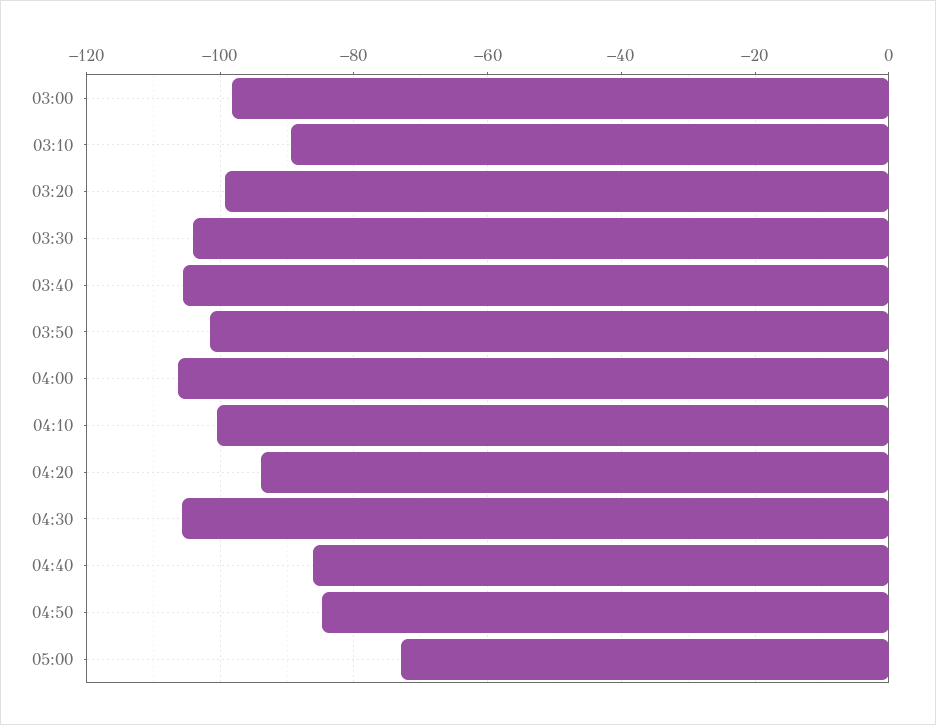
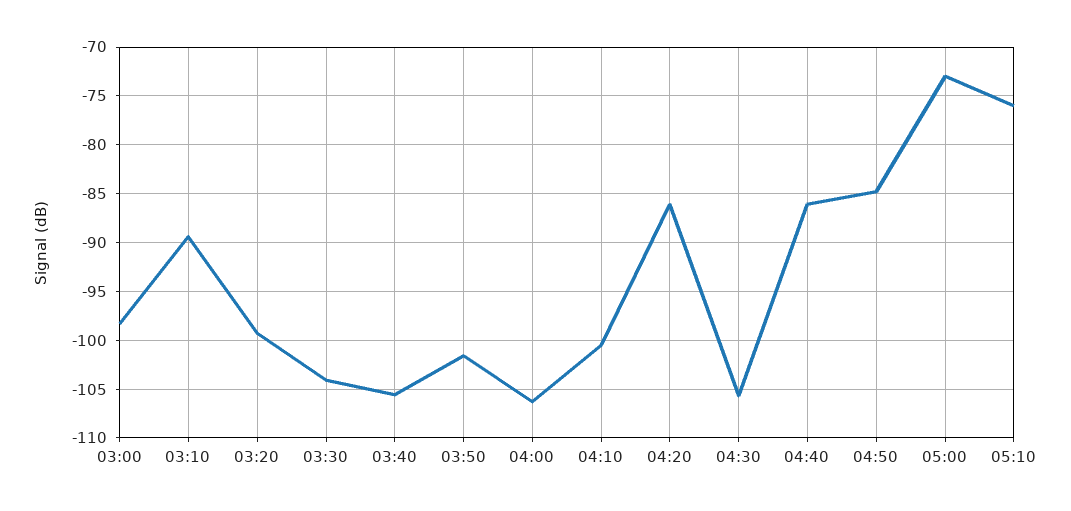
04:20: -94 -> -86
05:10: none -> -76

